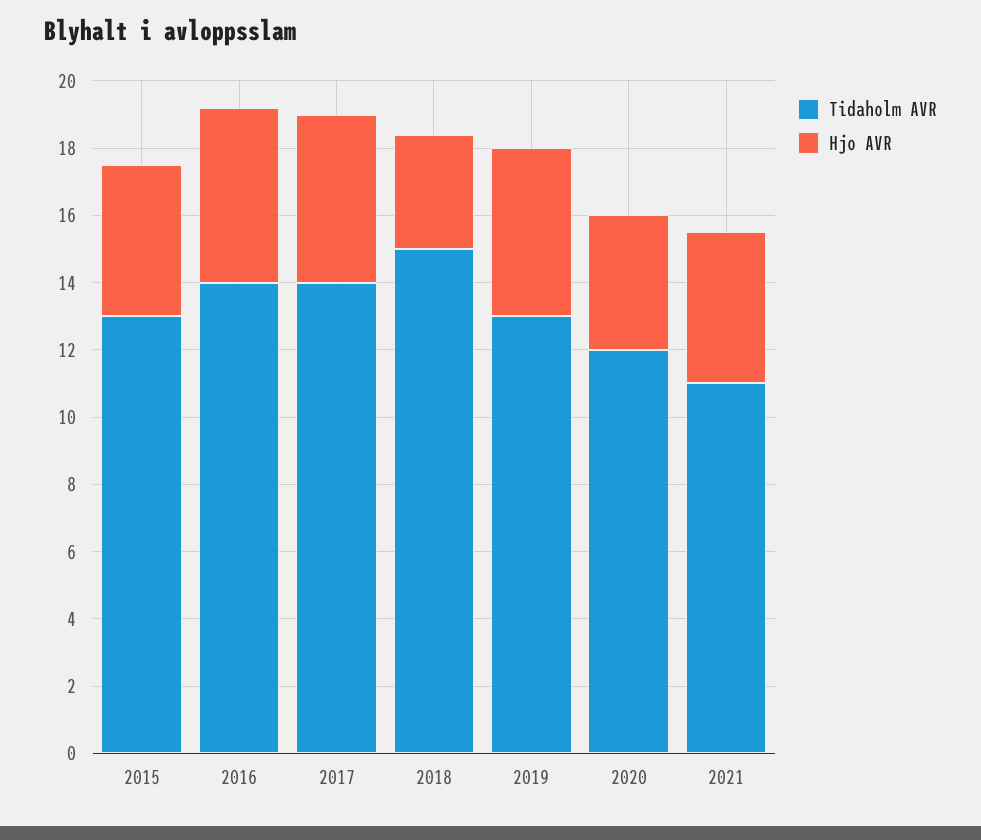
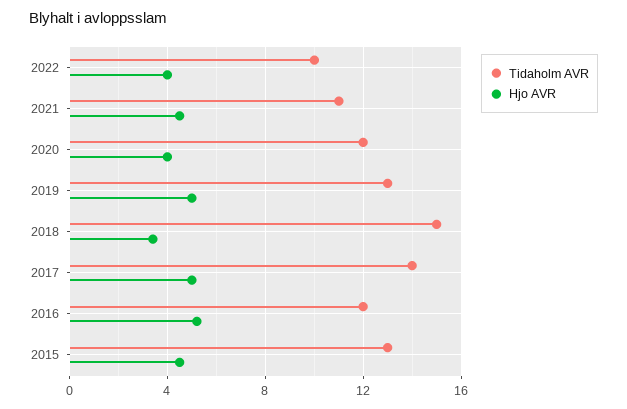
Tidaholm AVR, 2016: 14 -> 12
Tidaholm AVR, 2022: none -> 10
Hjo AVR, 2022: none -> 4

